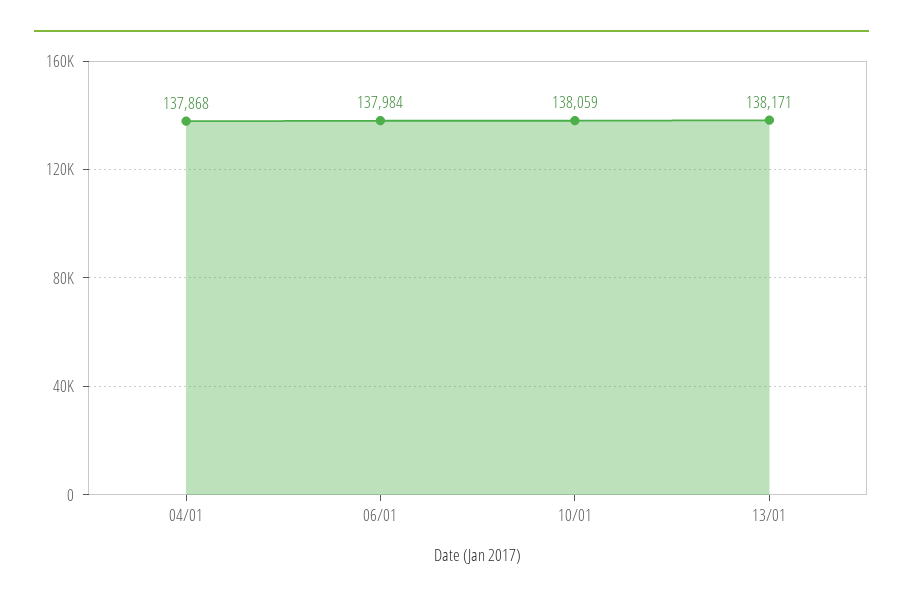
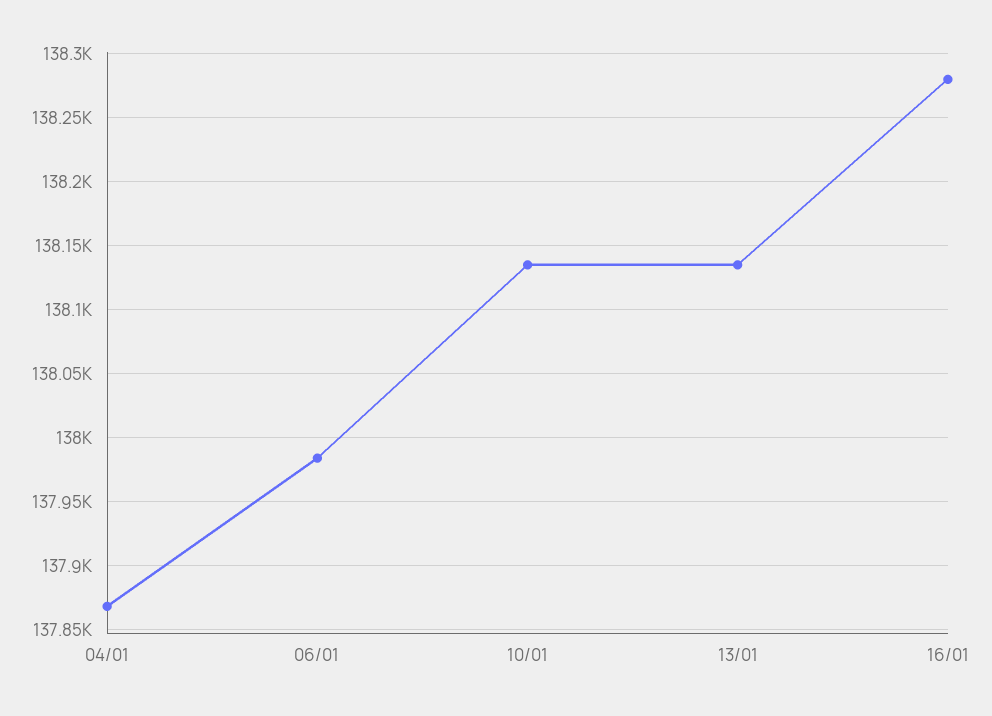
10/01: 138059 -> 138135
13/01: 138171 -> 138135
16/01: none -> 138280

